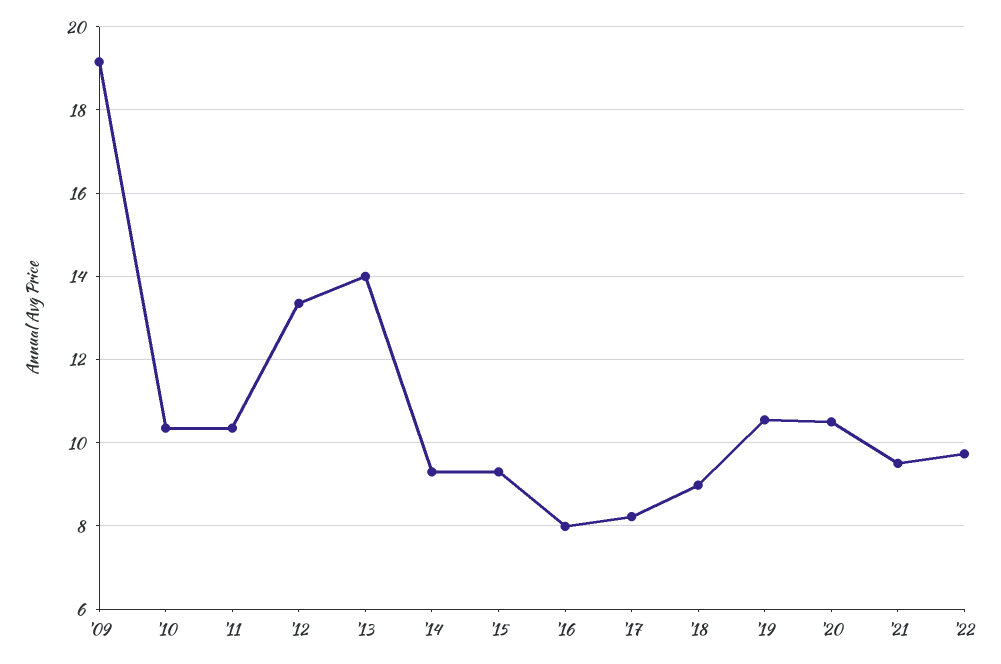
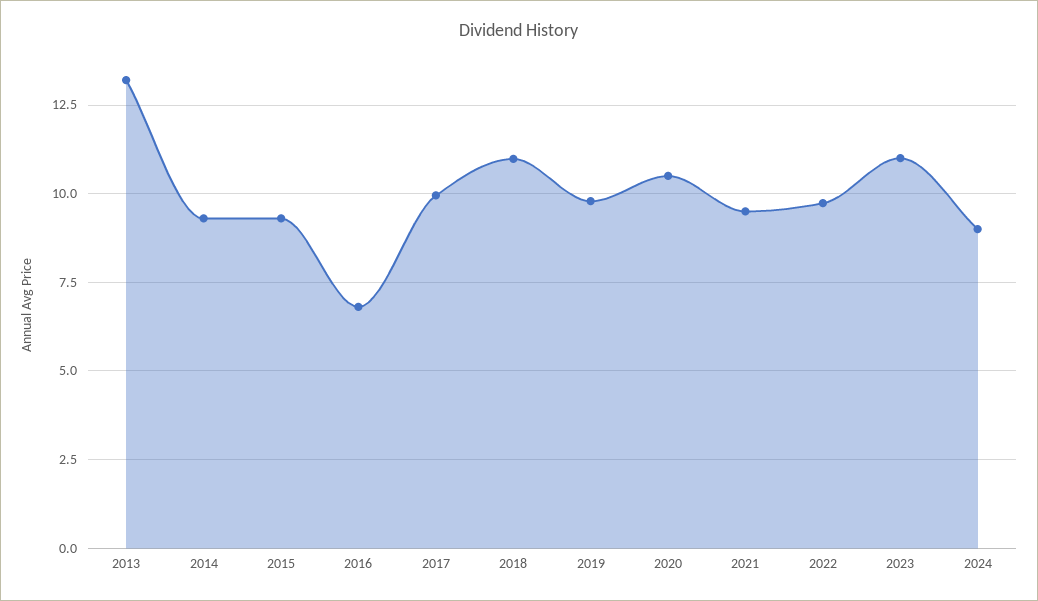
'09: 19.2 -> none
'10: 10.4 -> none
'11: 10.4 -> none
'12: 13.4 -> none
'13: 14 -> 13.25
'16: 8 -> 6.75
'17: 8.2 -> 10
'18: 9 -> 11
'19: 10.6 -> 9.75
2023: none -> 11
2024: none -> 9

